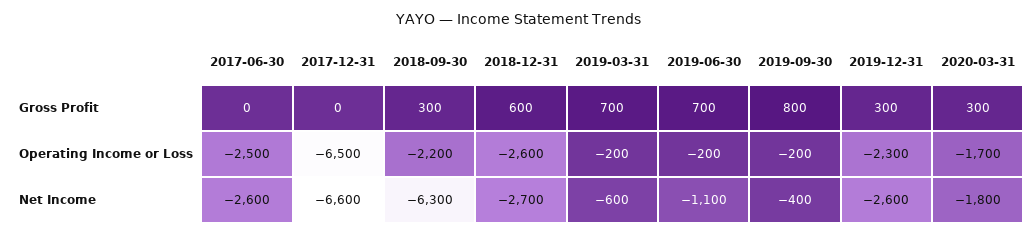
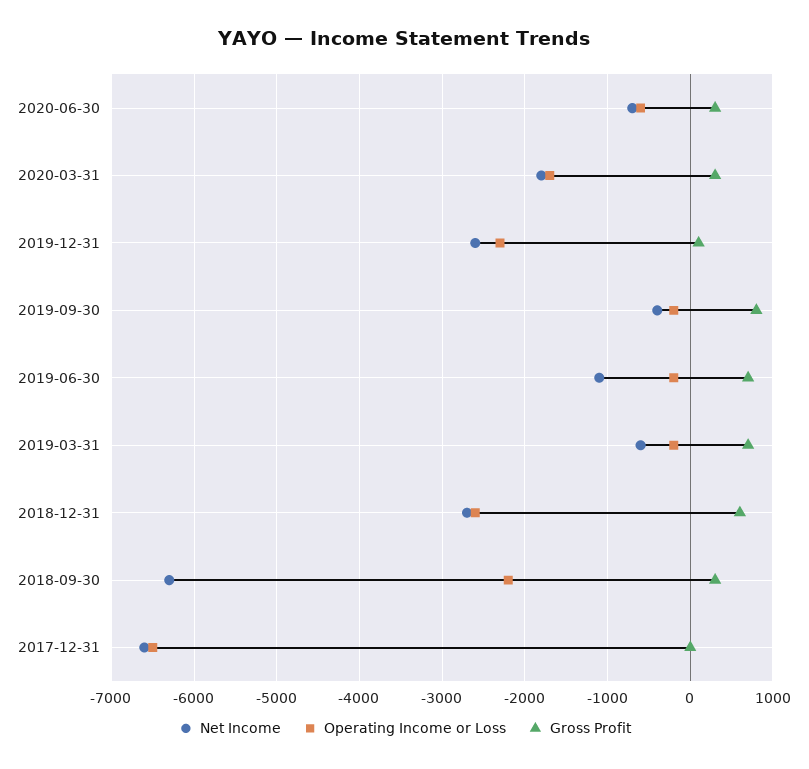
Gross Profit, 2017-06-30: 0 -> none
Gross Profit, 2019-12-31: 300 -> 100
Operating Income or Loss, 2017-06-30: -2500 -> none
Net Income, 2017-06-30: -2600 -> none
Net Income, 2020-06-30: none -> -700
Operating Income or Loss, 2020-06-30: none -> -600
Gross Profit, 2020-06-30: none -> 300

